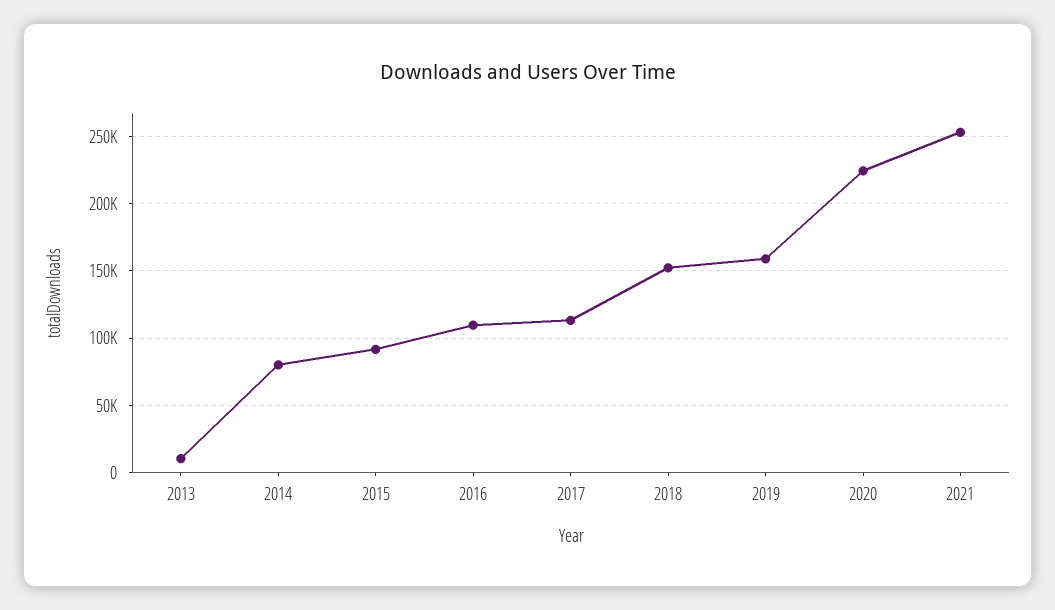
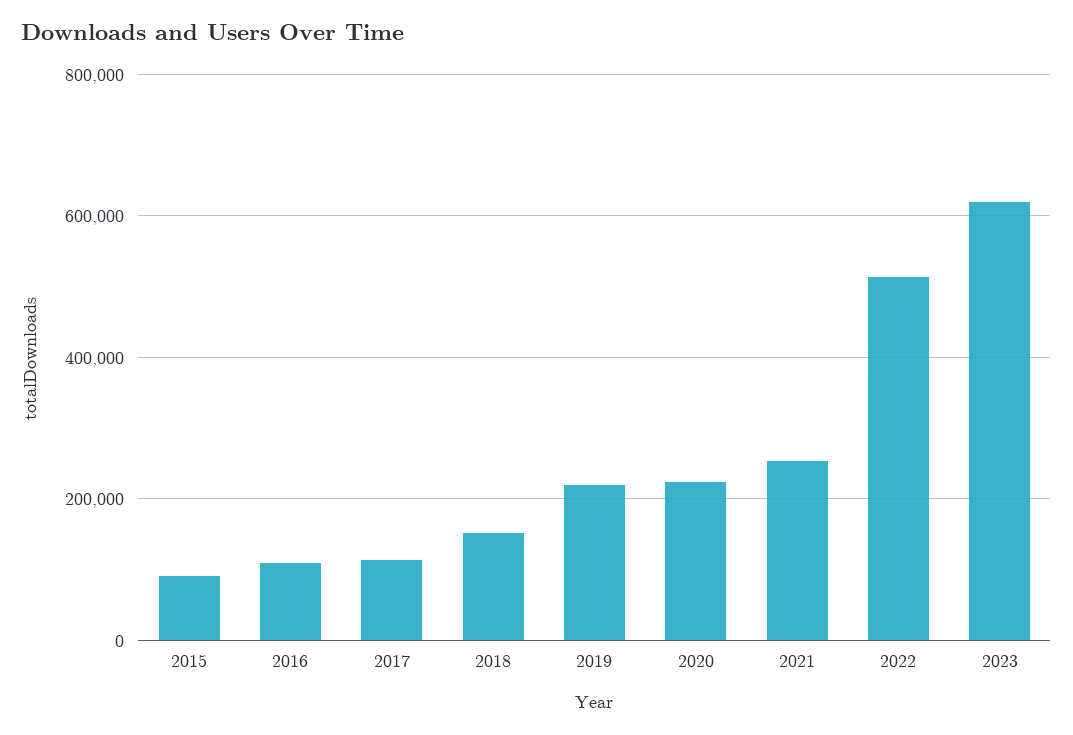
2013: 10000 -> none
2014: 80000 -> none
2019: 160000 -> 220000
2022: none -> 520000
2023: none -> 620000

